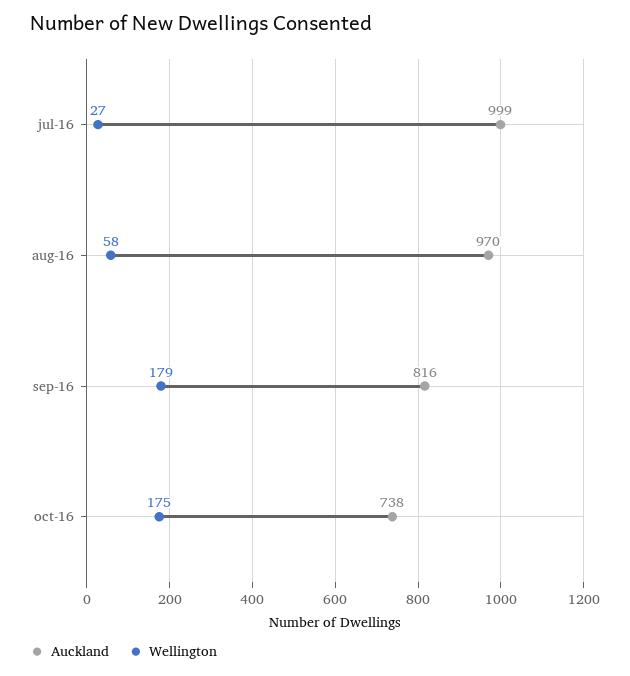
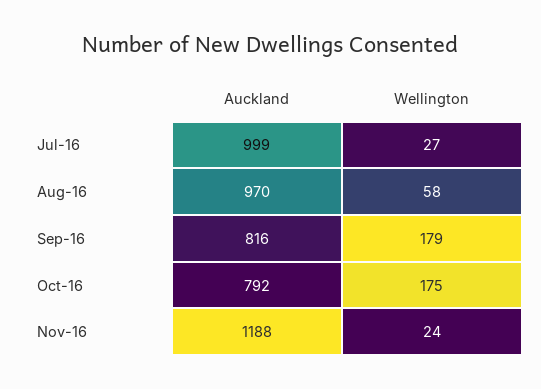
Auckland, oct-16: 738 -> 792
Auckland, Nov-16: none -> 1188
Wellington, Nov-16: none -> 24

